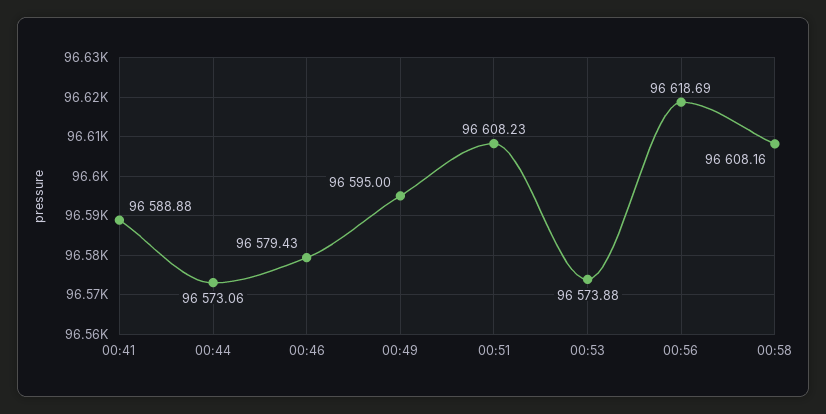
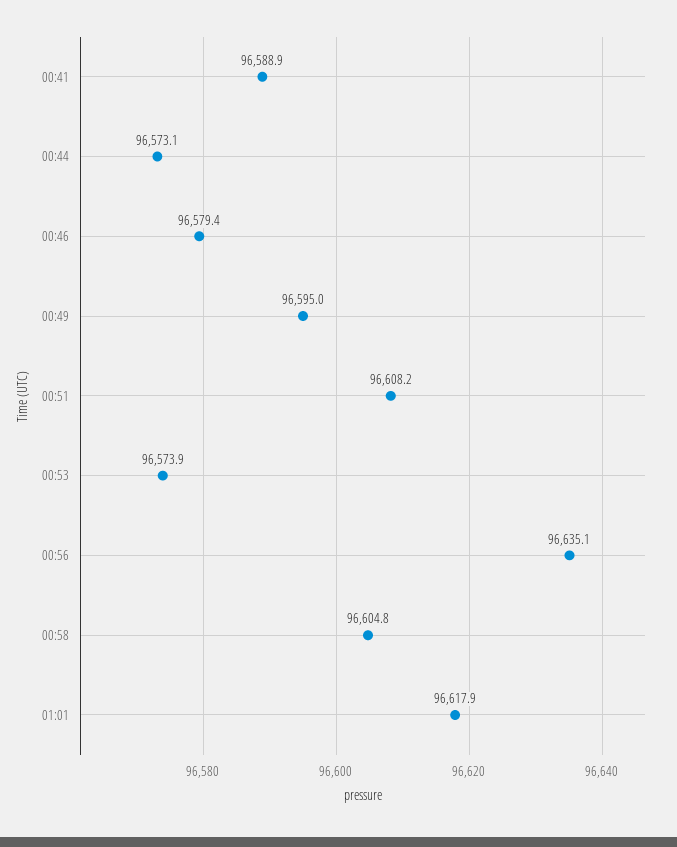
00:56: 96618.69 -> 96635.1
00:58: 96608.16 -> 96604.8
01:01: none -> 96617.9

